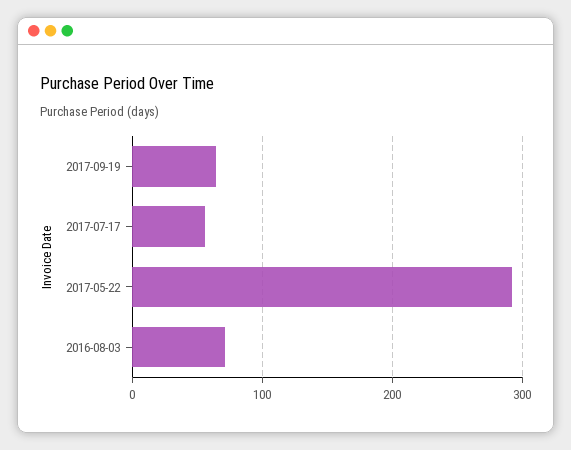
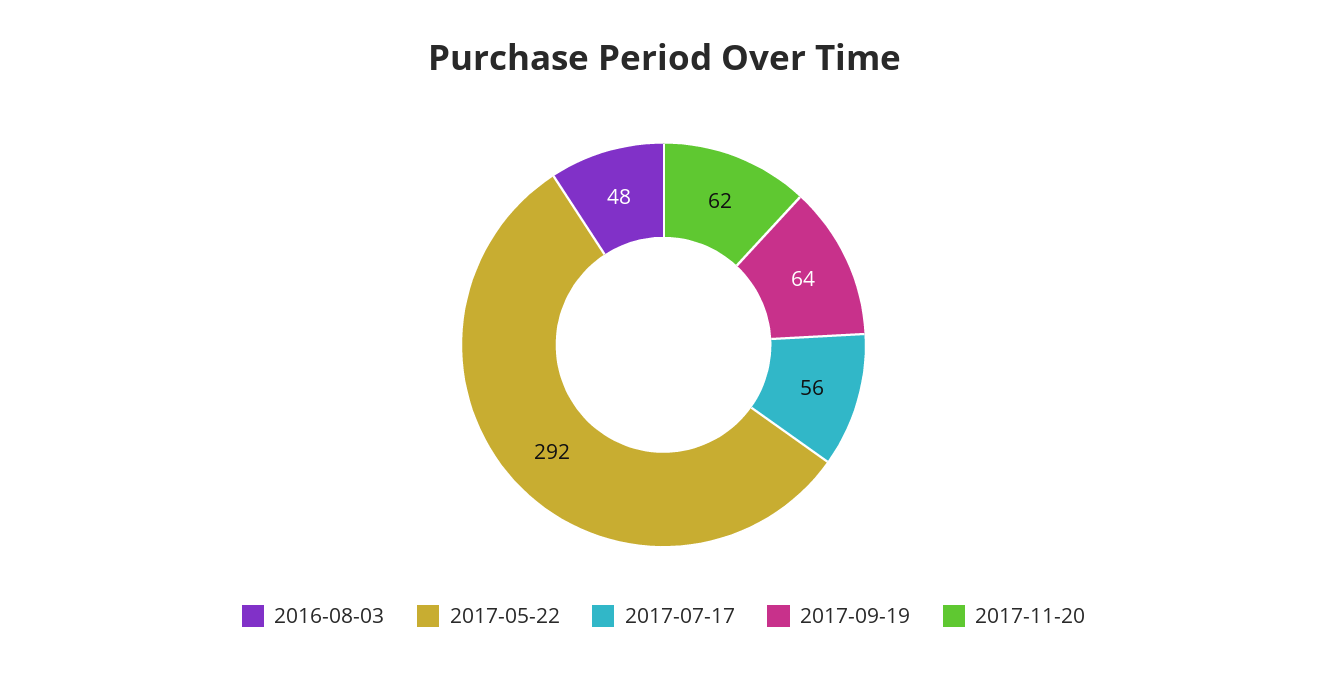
2016-08-03: 70 -> 48
2017-11-20: none -> 62

